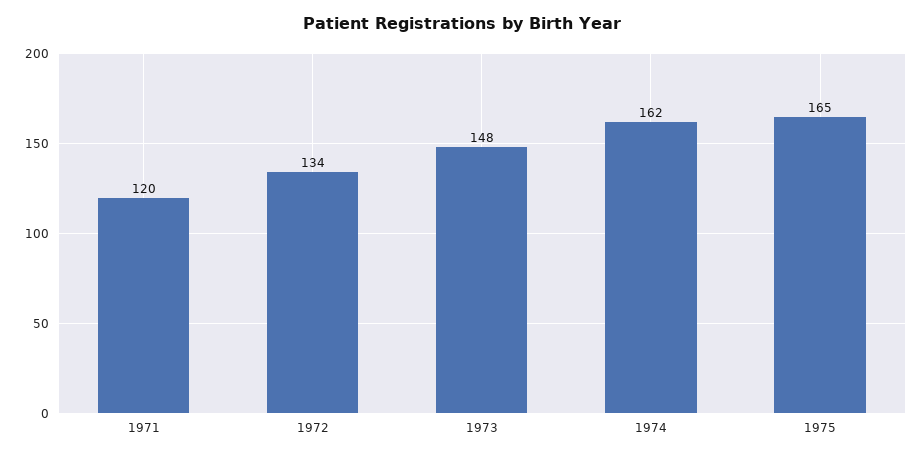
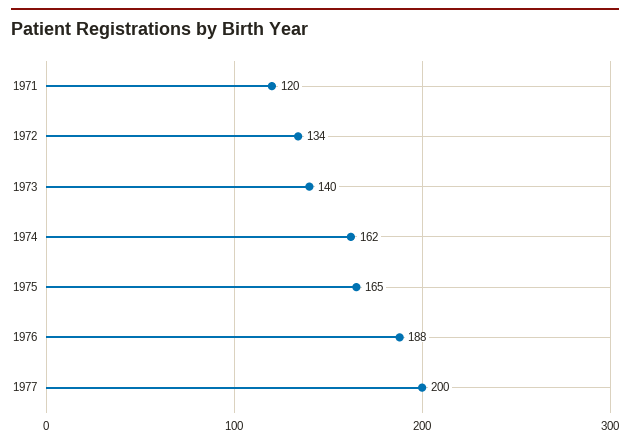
1973: 148 -> 140
1976: none -> 188
1977: none -> 200

